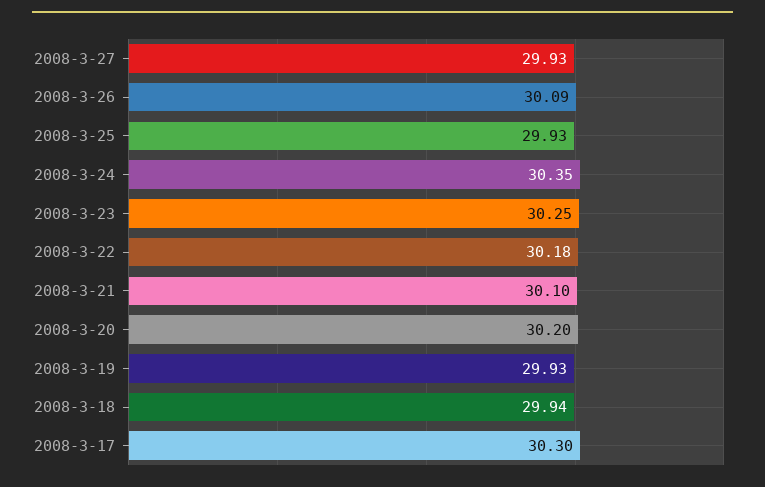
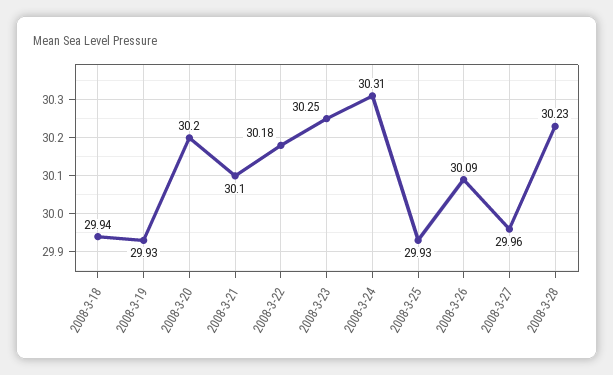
2008-3-27: 29.93 -> 29.96
2008-3-24: 30.35 -> 30.31
2008-3-17: 30.3 -> none
2008-3-28: none -> 30.23

